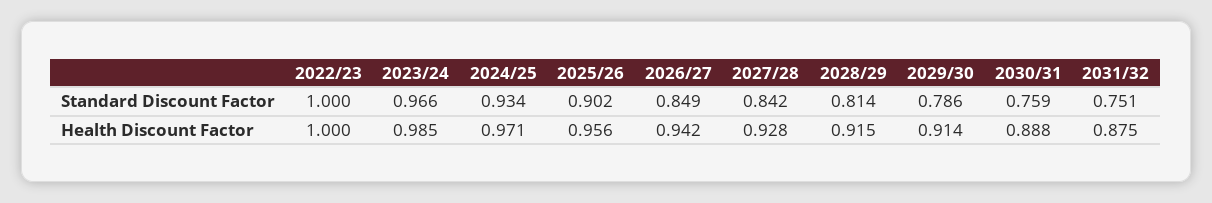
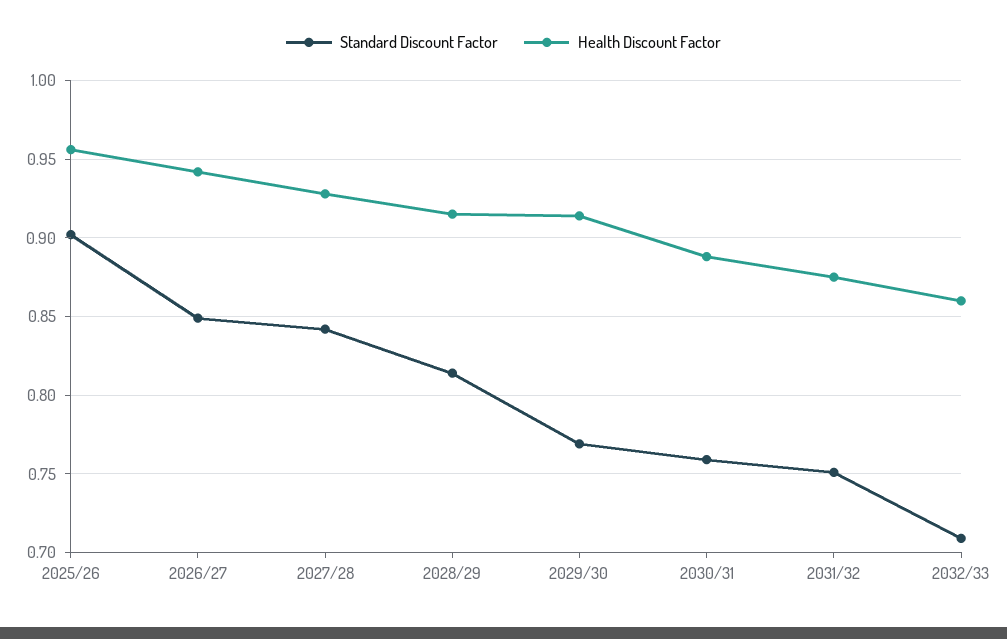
Standard Discount Factor, 2022/23: 1 -> none
Standard Discount Factor, 2023/24: 0.966 -> none
Standard Discount Factor, 2024/25: 0.934 -> none
Standard Discount Factor, 2029/30: 0.786 -> 0.77
Health Discount Factor, 2022/23: 1 -> none
Health Discount Factor, 2023/24: 0.985 -> none
Health Discount Factor, 2024/25: 0.971 -> none
Standard Discount Factor, 2032/33: none -> 0.71
Health Discount Factor, 2032/33: none -> 0.86

